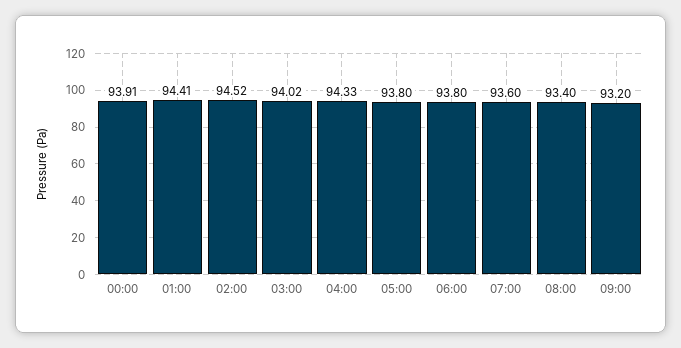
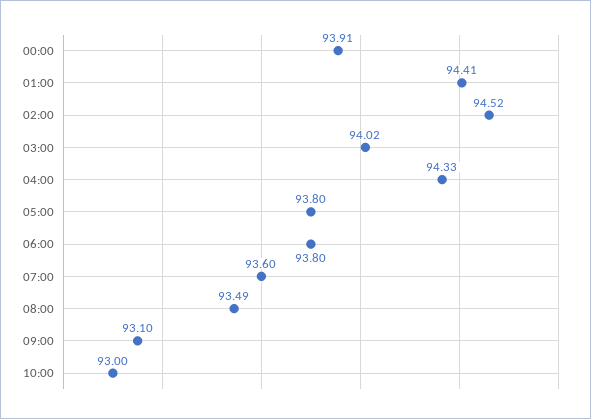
08:00: 93.4 -> 93.49
09:00: 93.2 -> 93.1
10:00: none -> 93

